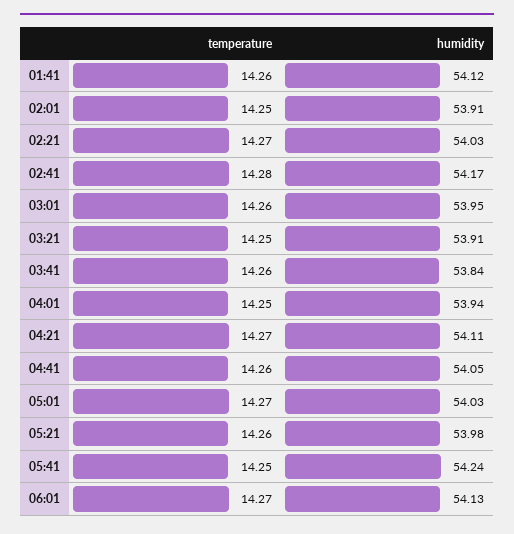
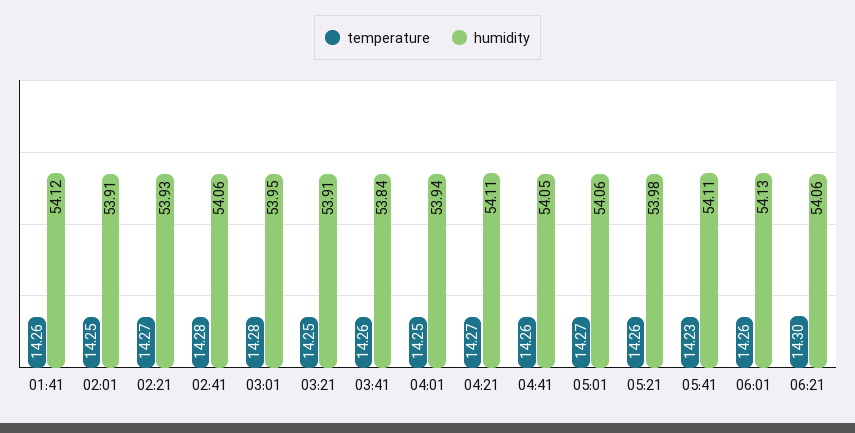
humidity, 02:21: 54.03 -> 53.93
humidity, 02:41: 54.17 -> 54.06
temperature, 03:01: 14.26 -> 14.28
humidity, 05:01: 54.03 -> 54.06
temperature, 05:41: 14.25 -> 14.23
humidity, 05:41: 54.24 -> 54.11
temperature, 06:01: 14.27 -> 14.26
temperature, 06:21: none -> 14.3
humidity, 06:21: none -> 54.06

